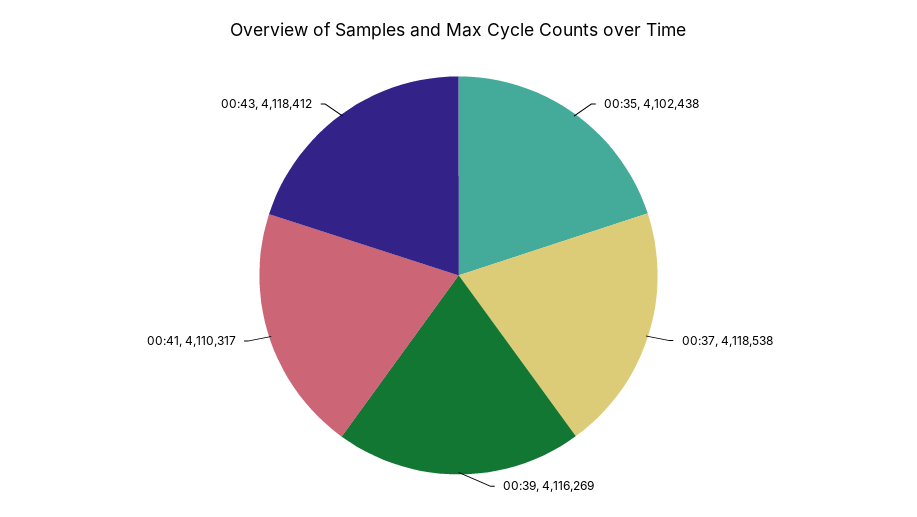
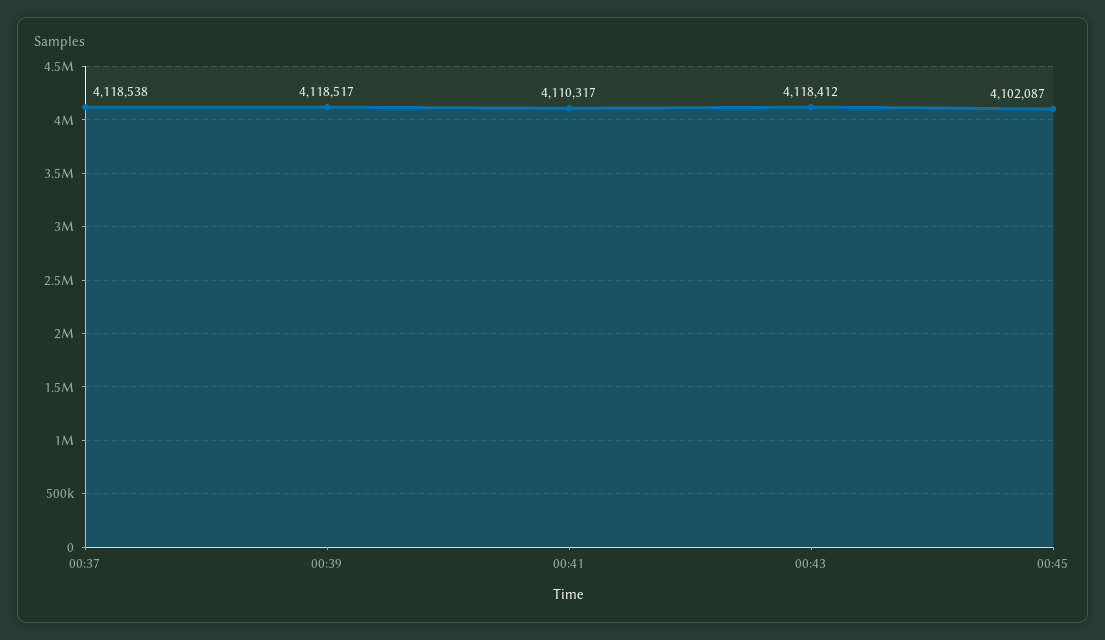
00:35: 4102438 -> none
00:39: 4116269 -> 4118517
00:45: none -> 4102087

